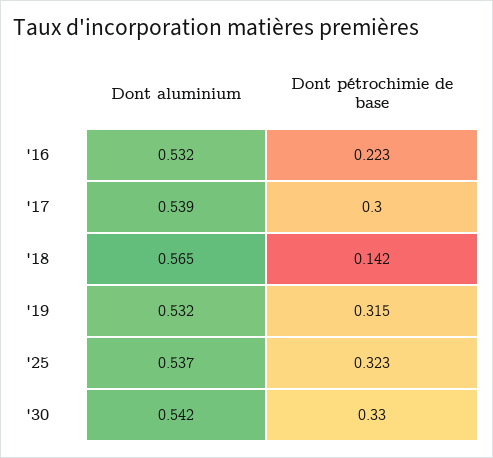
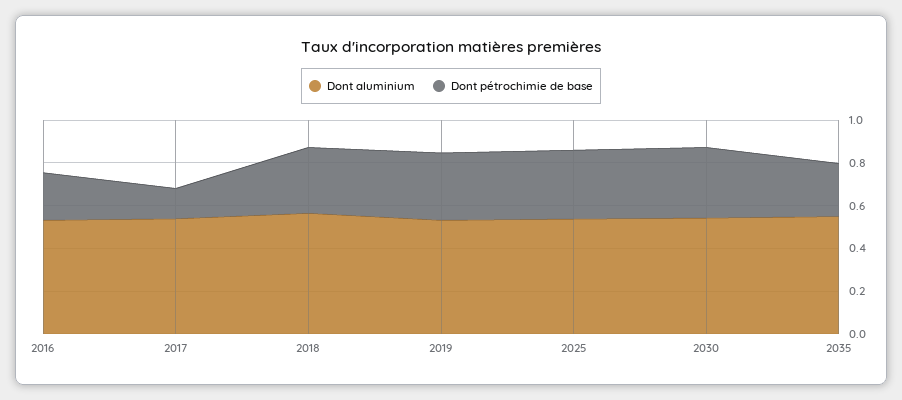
Dont pétrochimie de base, '17: 0.3 -> 0.15
Dont pétrochimie de base, '18: 0.142 -> 0.3
Dont aluminium, 2035: none -> 0.55
Dont pétrochimie de base, 2035: none -> 0.25

